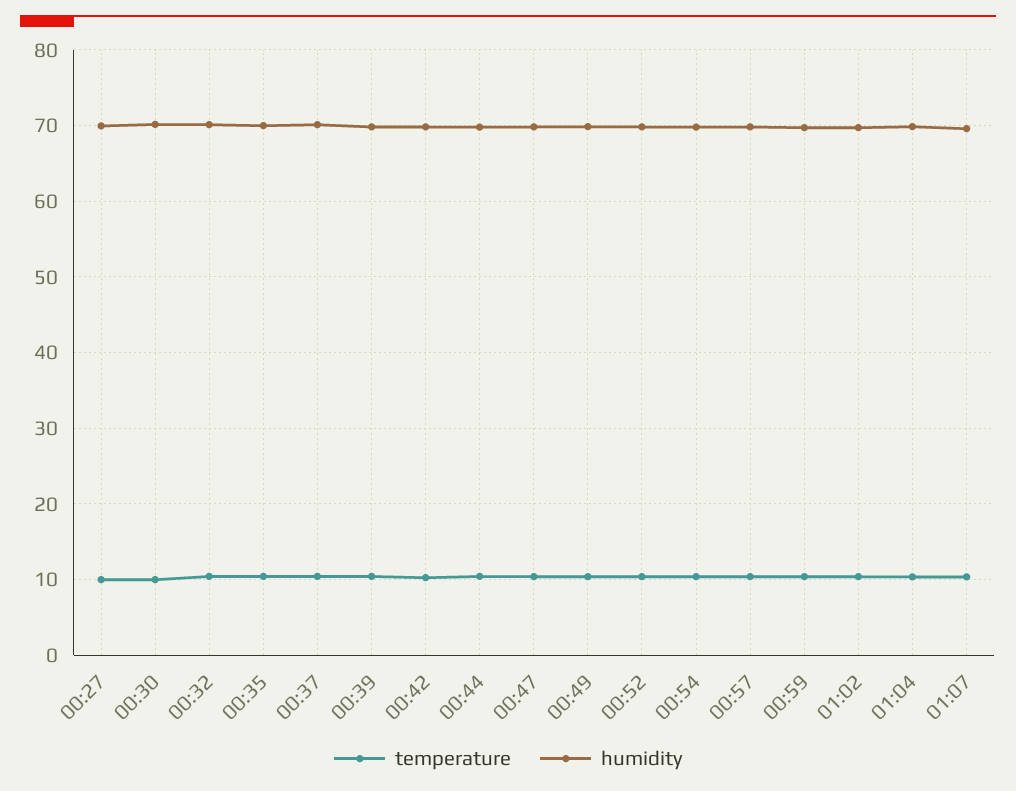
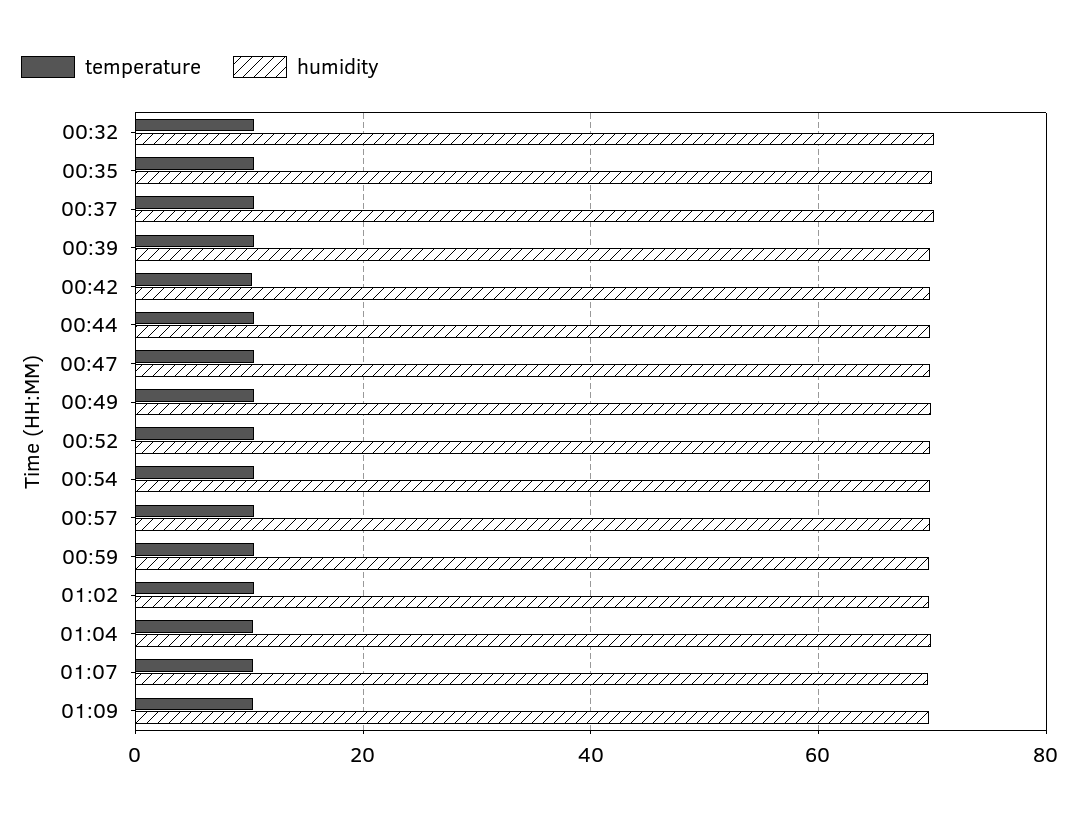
temperature, 00:27: 10 -> none
humidity, 00:27: 70 -> none
temperature, 00:30: 10 -> none
humidity, 00:30: 70 -> none
temperature, 01:09: none -> 10
humidity, 01:09: none -> 70

